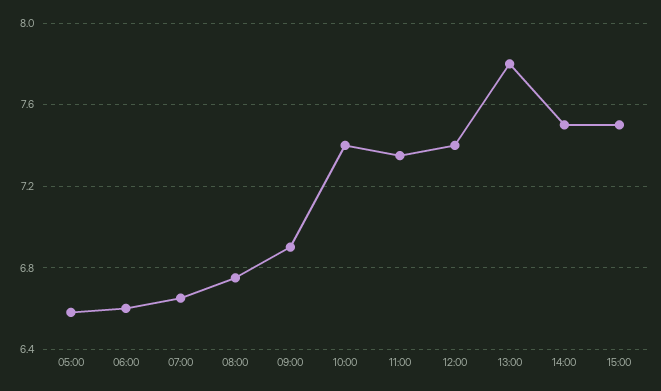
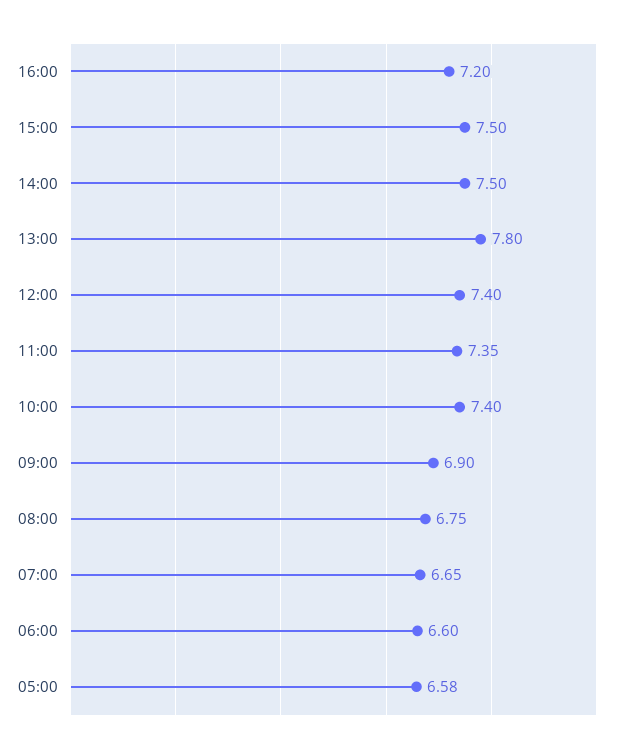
16:00: none -> 7.2

